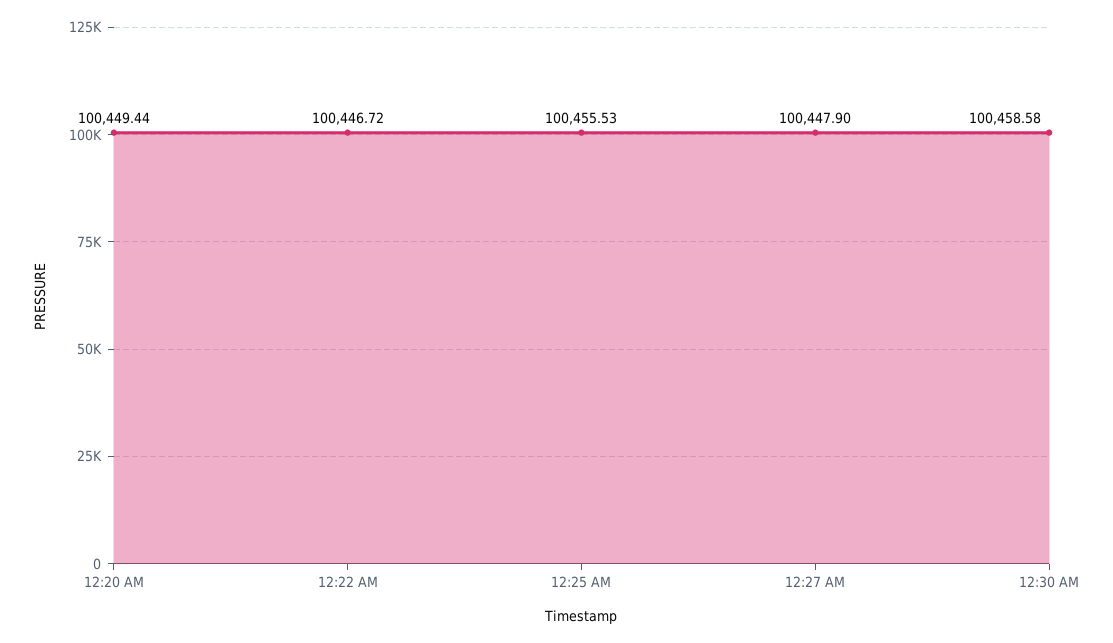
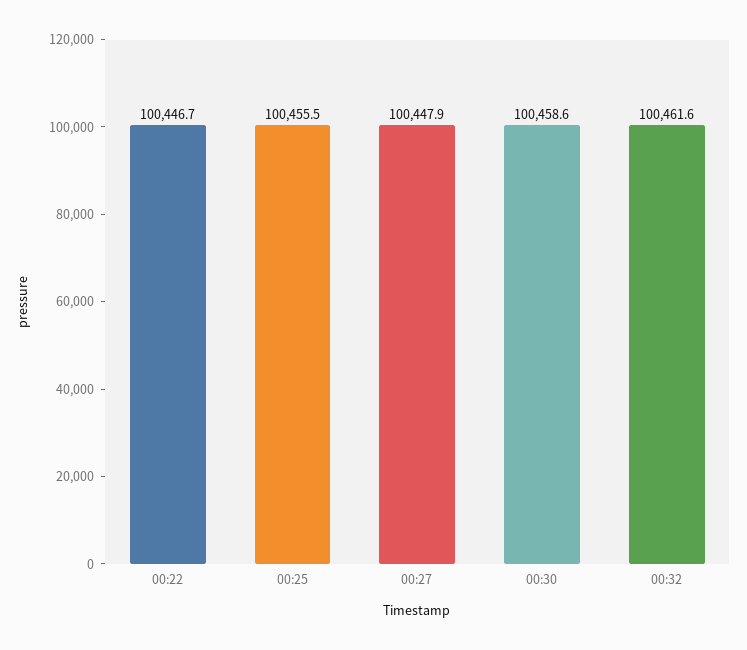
12:20 AM: 100449.44 -> none
00:32: none -> 100461.6

